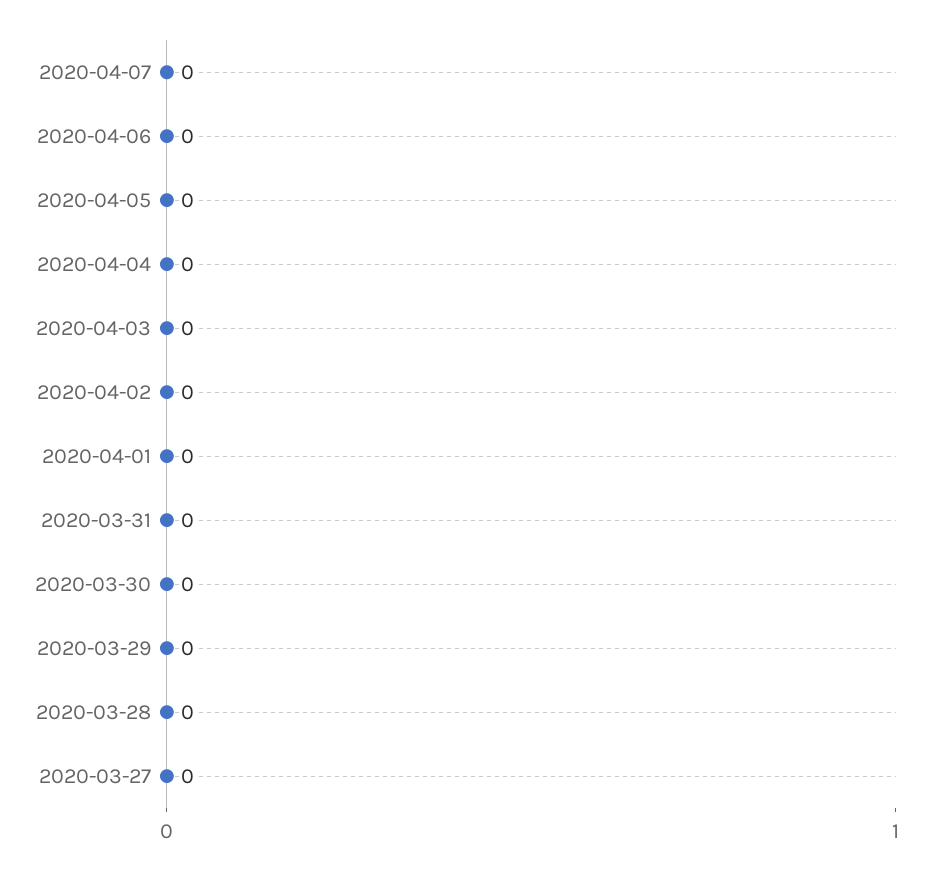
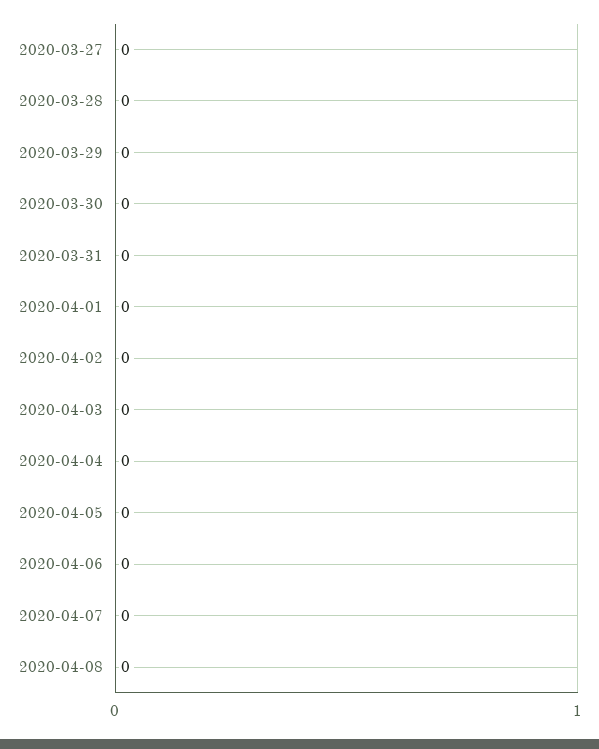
2020-04-08: none -> 0

